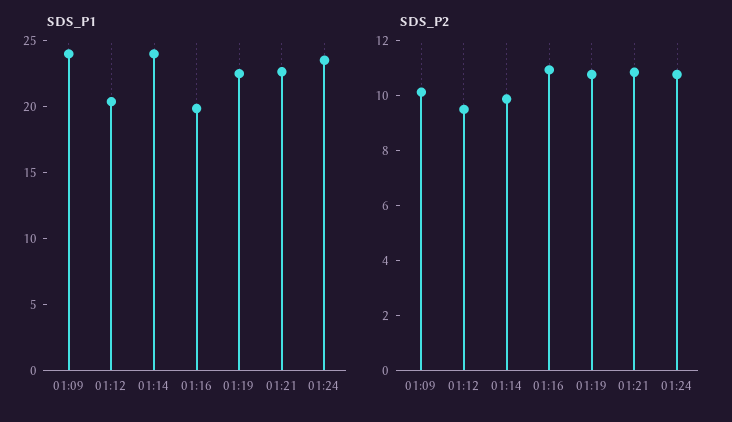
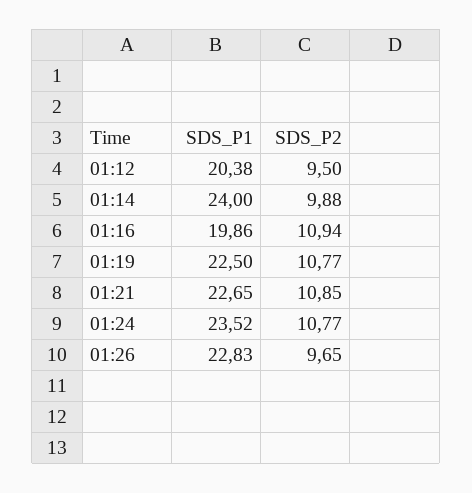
SDS_P1, 01:09: 24 -> none
SDS_P2, 01:09: 10 -> none
SDS_P1, 01:26: none -> 22.83
SDS_P2, 01:26: none -> 9.65

